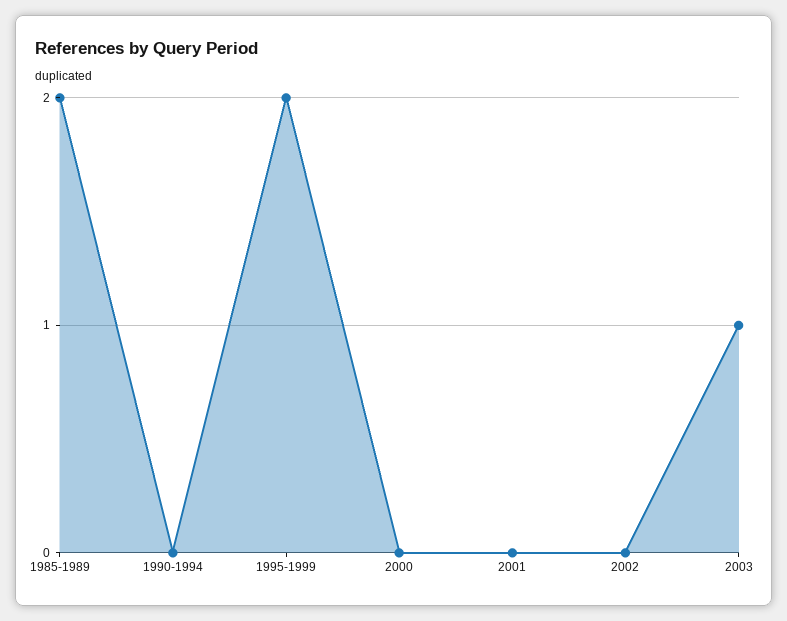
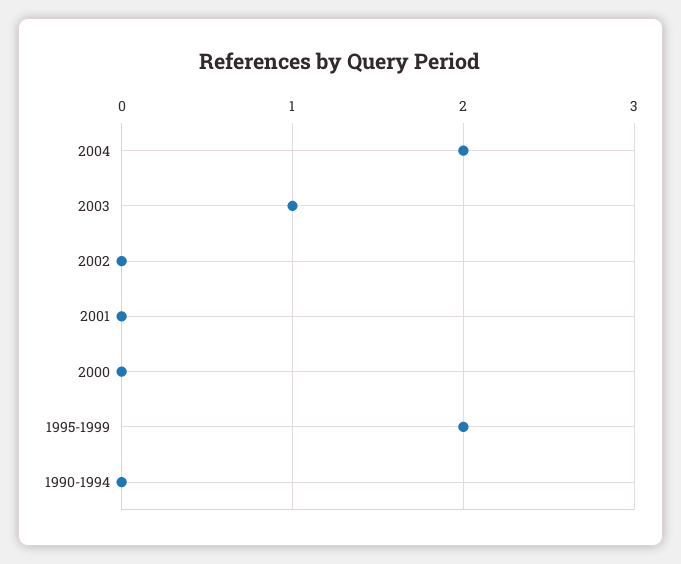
1985-1989: 2 -> none
2004: none -> 2

